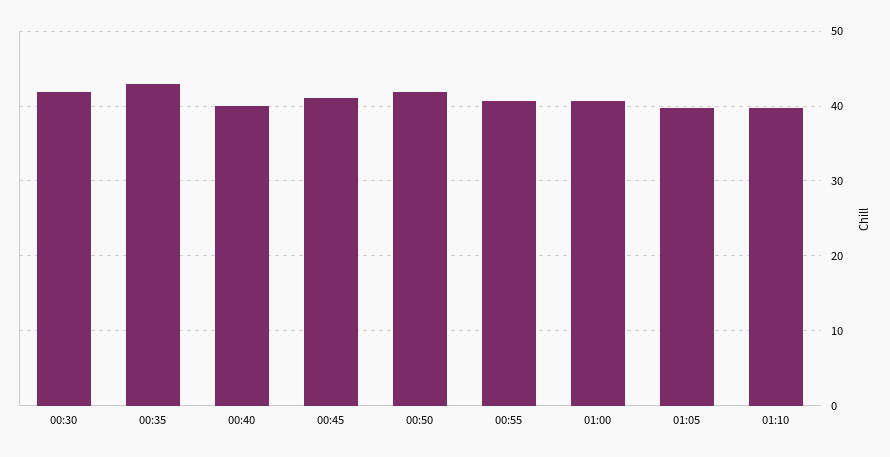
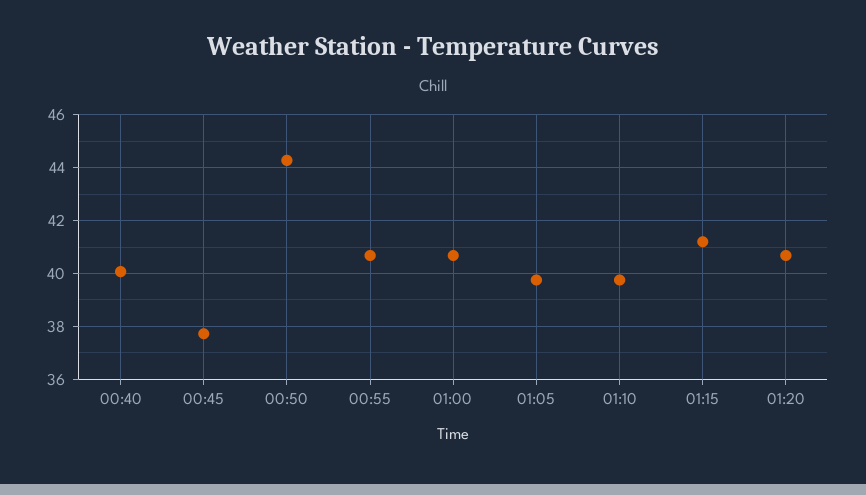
00:30: 42 -> none
00:35: 43 -> none
00:45: 41 -> 37.75
00:50: 42 -> 44.25
01:15: none -> 41.25
01:20: none -> 40.75

